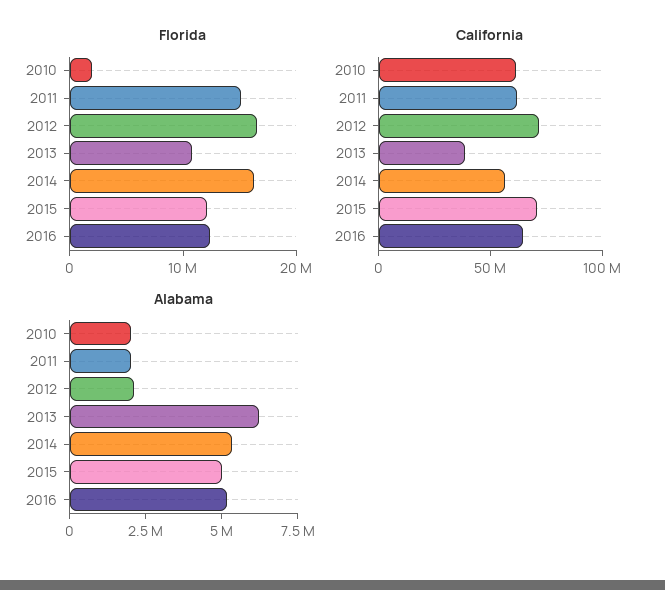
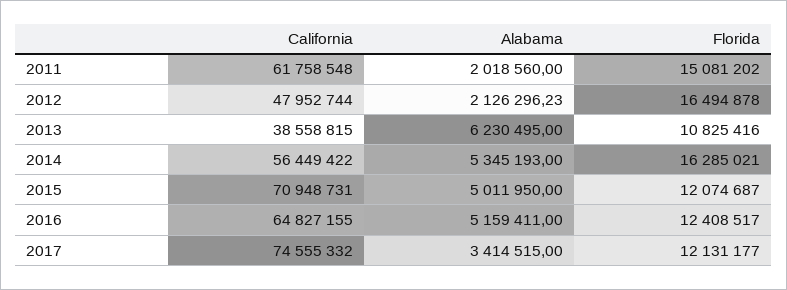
Florida, 2010: 2000000 -> none
California, 2010: 60000000 -> none
California, 2012: 70000000 -> 47952744
Alabama, 2010: 2000000 -> none
California, 2017: none -> 74555332
Alabama, 2017: none -> 3414515
Florida, 2017: none -> 12131177

